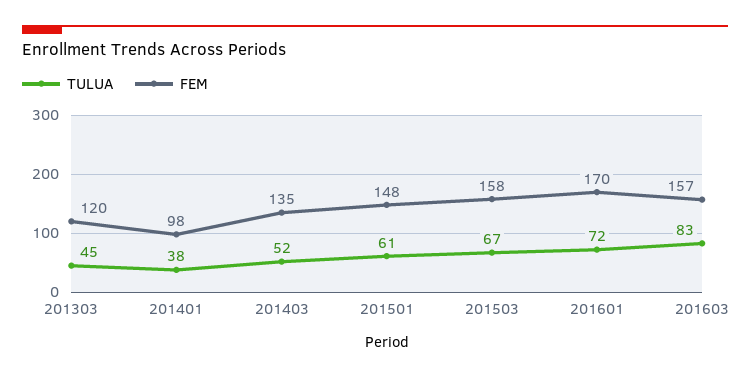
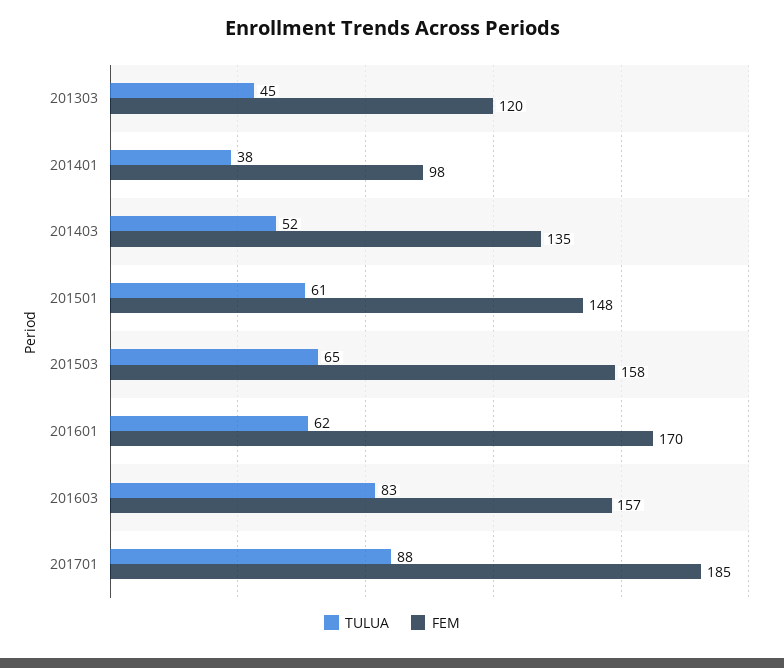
TULUA, 201503: 67 -> 65
TULUA, 201601: 72 -> 62
TULUA, 201701: none -> 88
FEM, 201701: none -> 185

